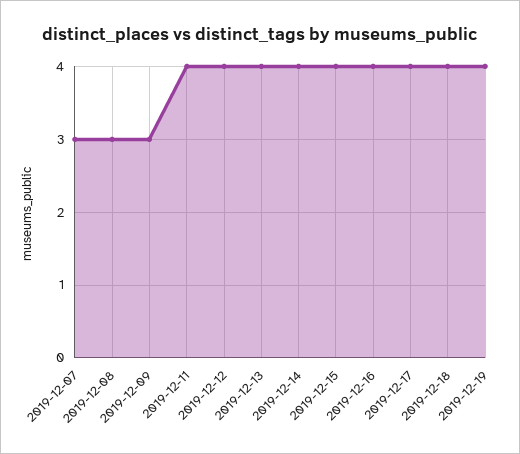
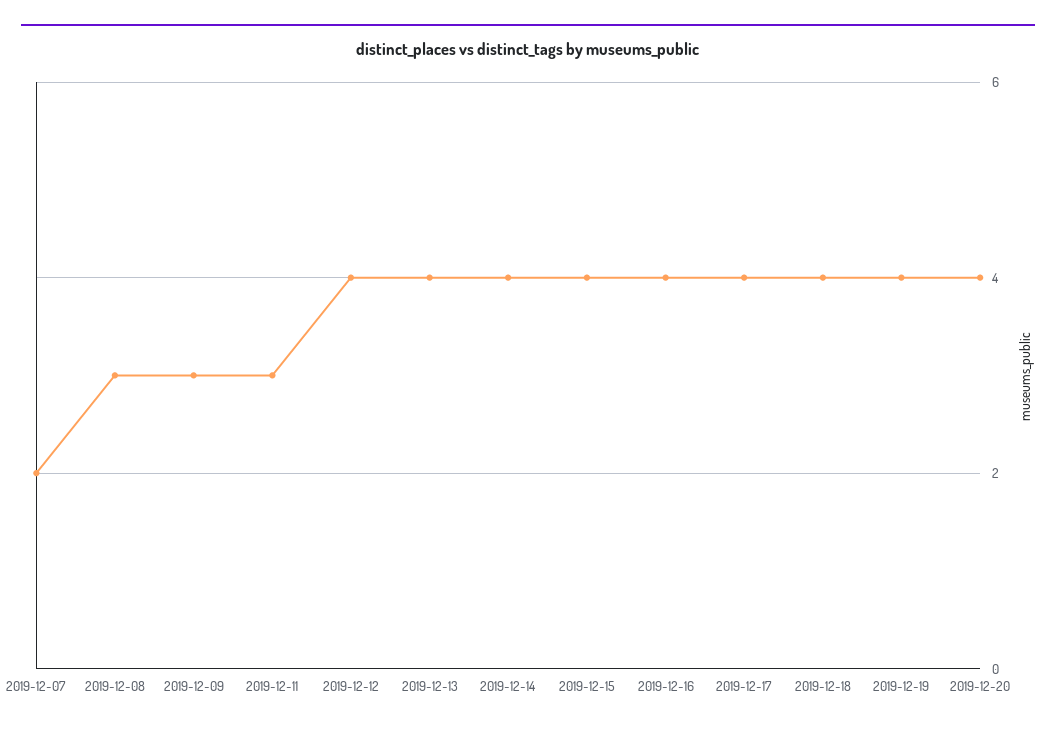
2019-12-07: 3 -> 2
2019-12-11: 4 -> 3
2019-12-20: none -> 4

